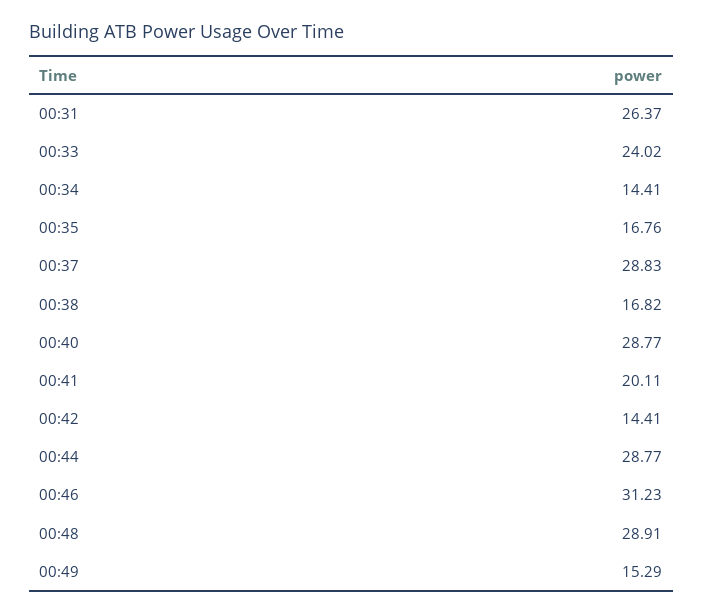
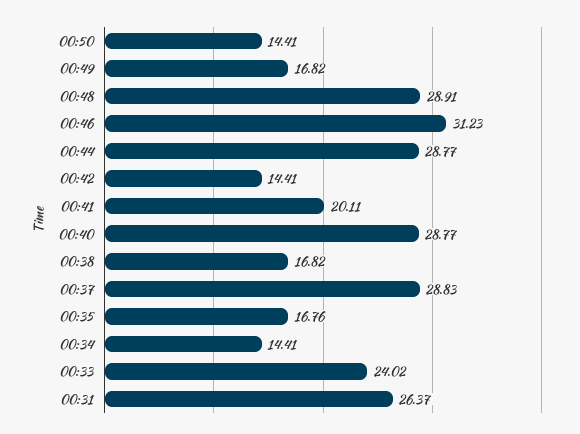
00:49: 15.29 -> 16.82
00:50: none -> 14.41

